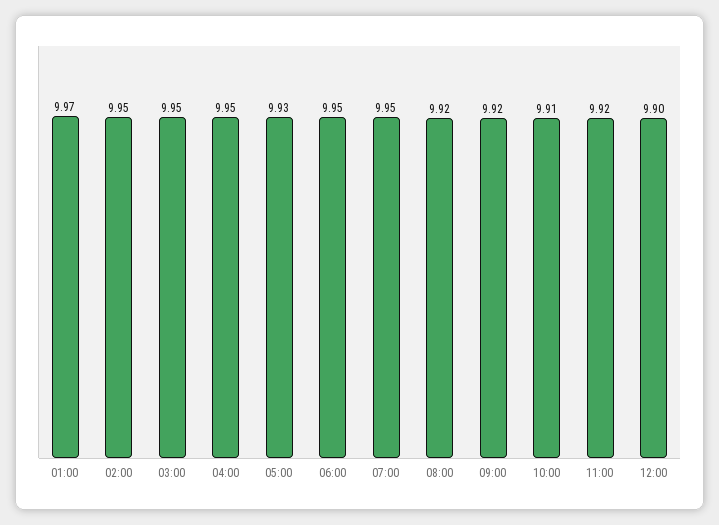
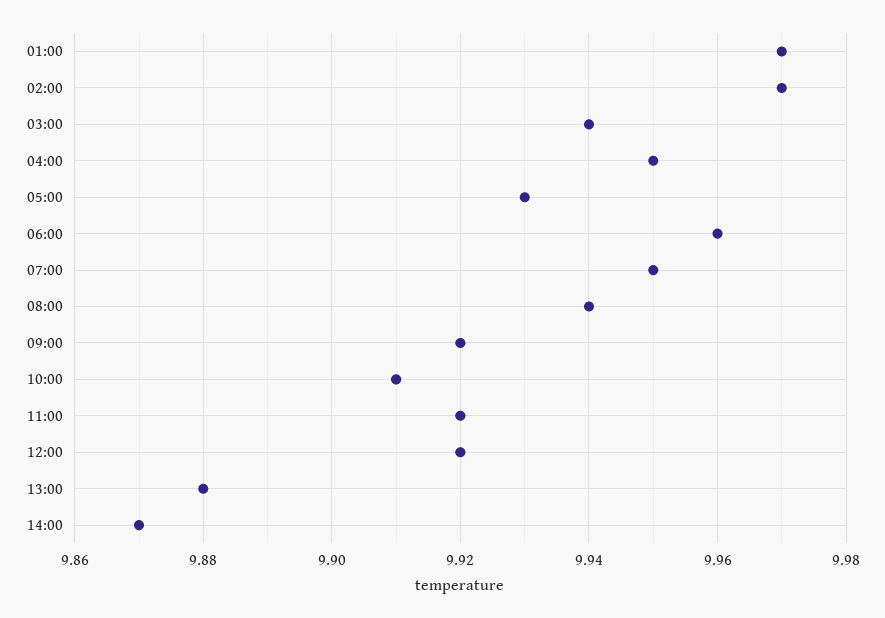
02:00: 9.95 -> 9.97
03:00: 9.95 -> 9.94
06:00: 9.95 -> 9.96
08:00: 9.92 -> 9.94
12:00: 9.9 -> 9.92
13:00: none -> 9.88
14:00: none -> 9.87

